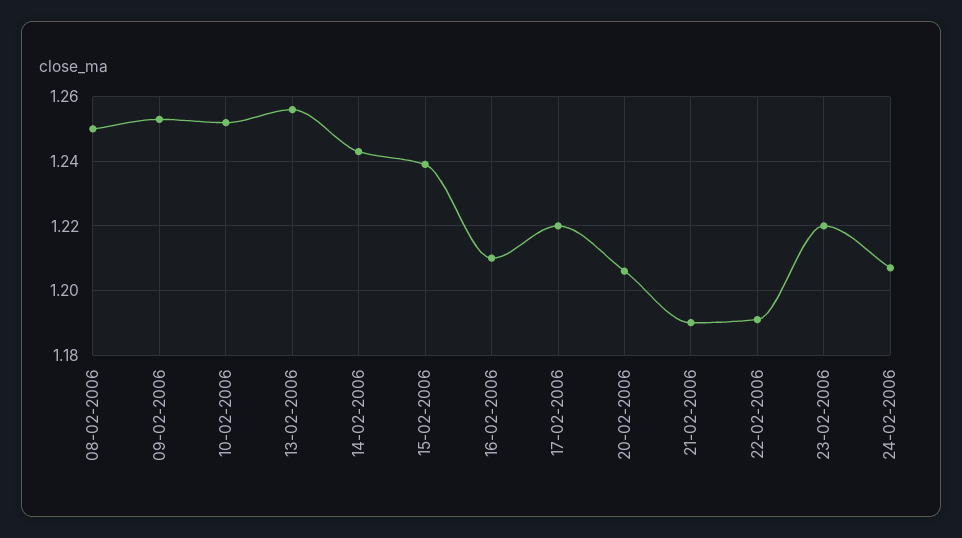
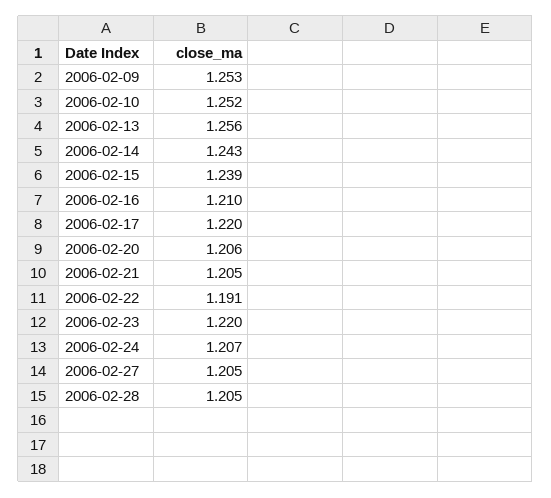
08-02-2006: 1.25 -> none
21-02-2006: 1.19 -> 1.205
2006-02-27: none -> 1.205
2006-02-28: none -> 1.205

